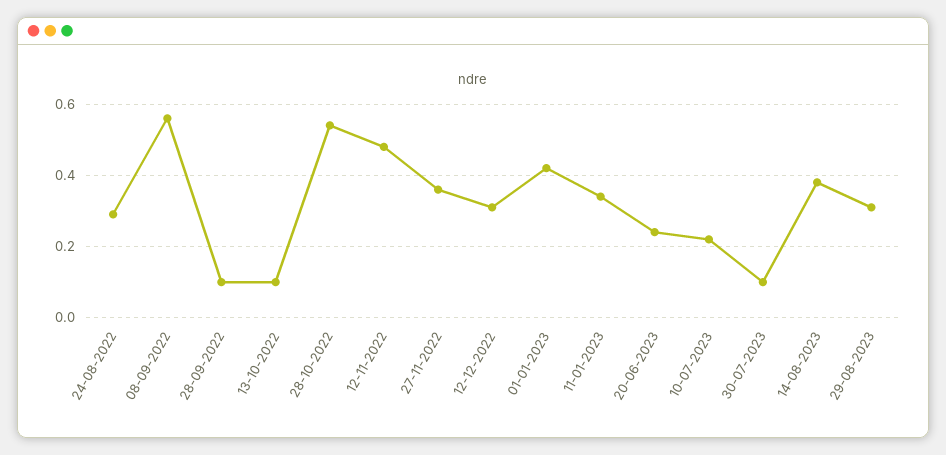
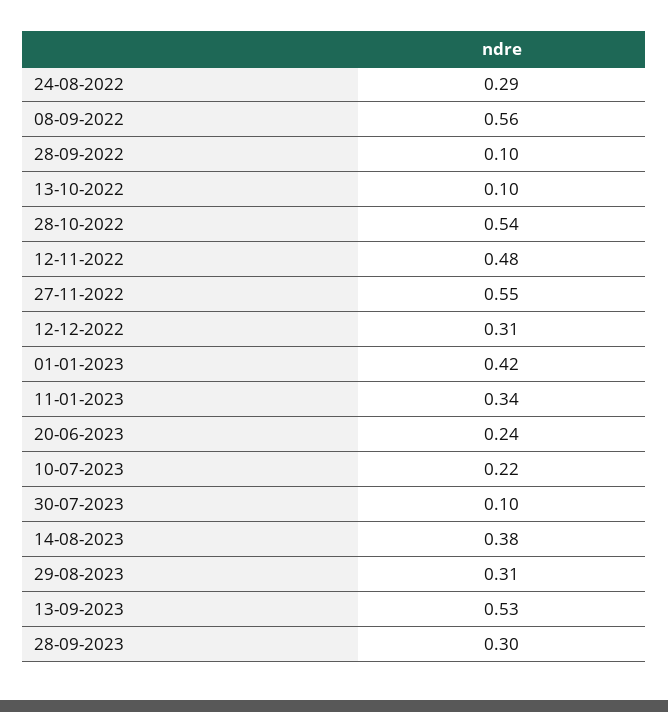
27-11-2022: 0.35 -> 0.55
13-09-2023: none -> 0.53
28-09-2023: none -> 0.3

